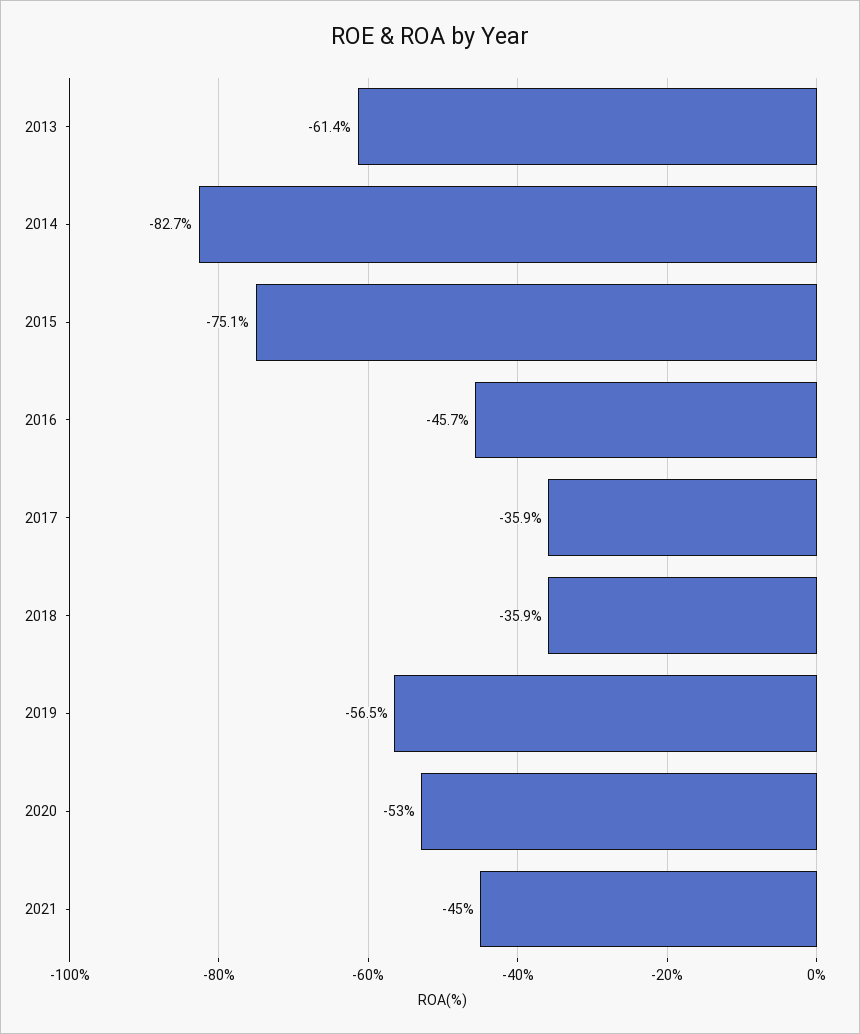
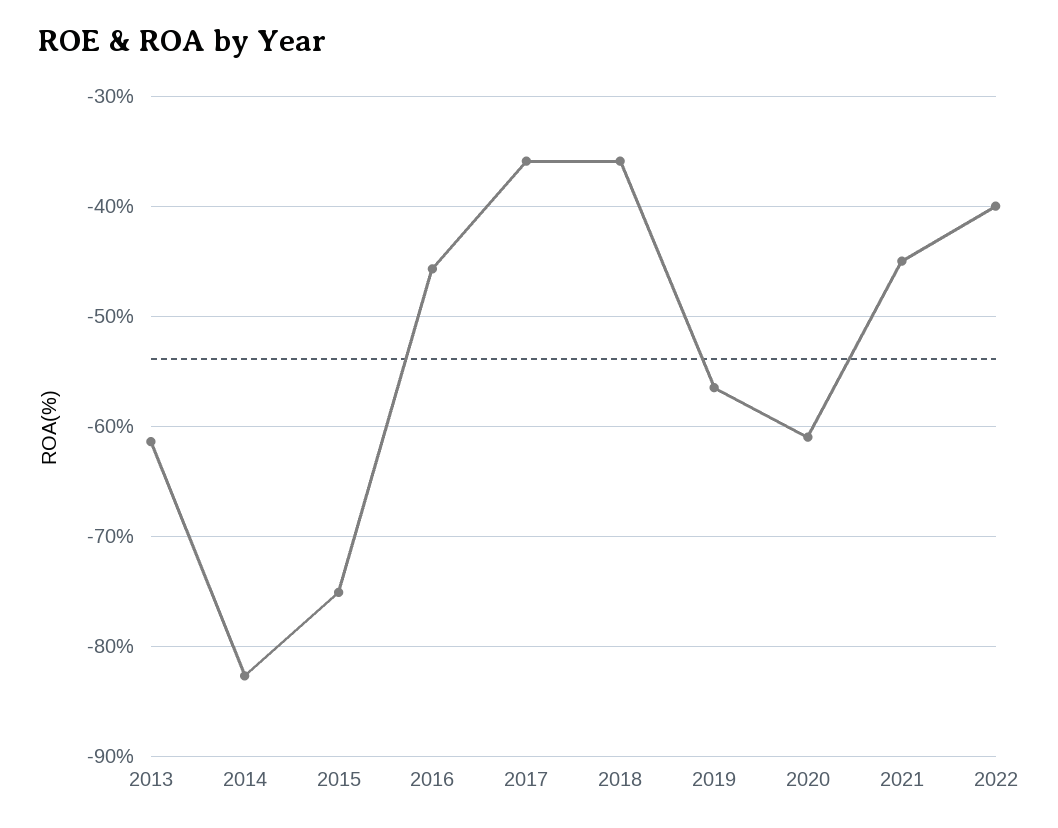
2020: -53 -> -61
2022: none -> -40

